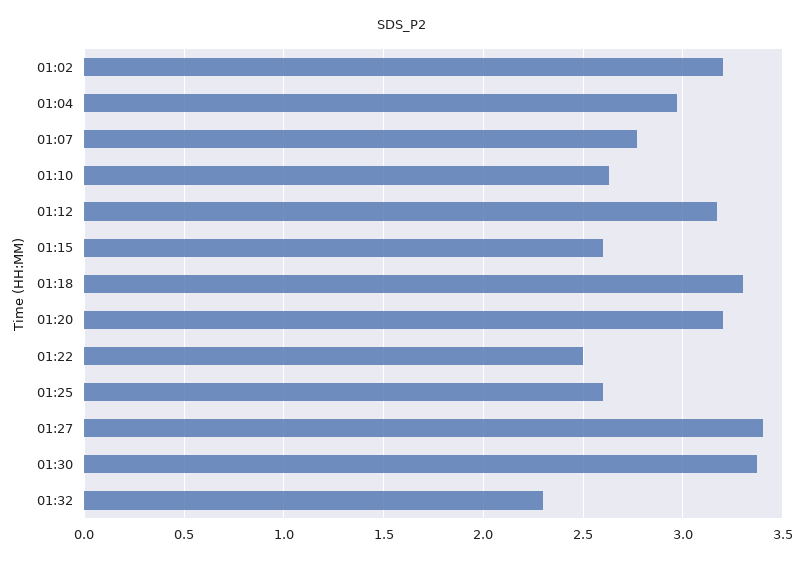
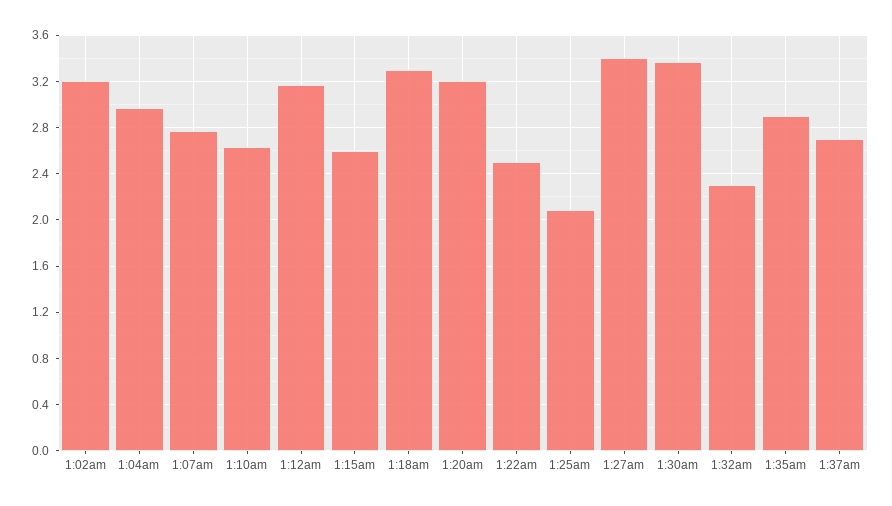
01:25: 2.6 -> 2.1
1:35am: none -> 2.9
1:37am: none -> 2.7

